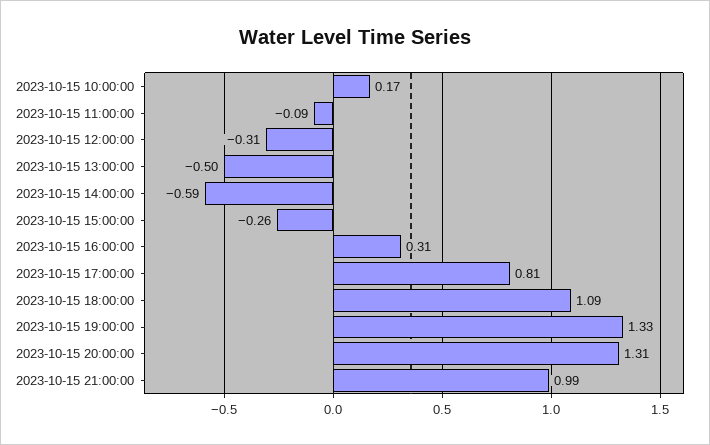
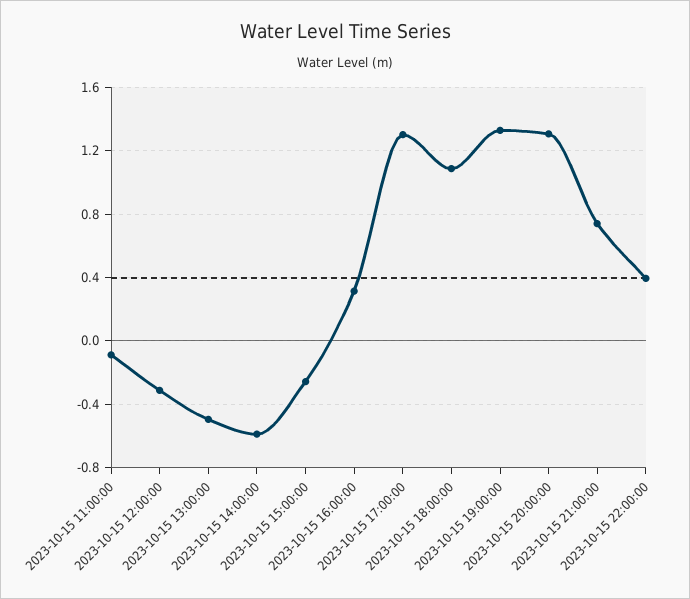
2023-10-15 10:00:00: 0.17 -> none
2023-10-15 17:00:00: 0.81 -> 1.3
2023-10-15 21:00:00: 0.99 -> 0.75
2023-10-15 22:00:00: none -> 0.4

